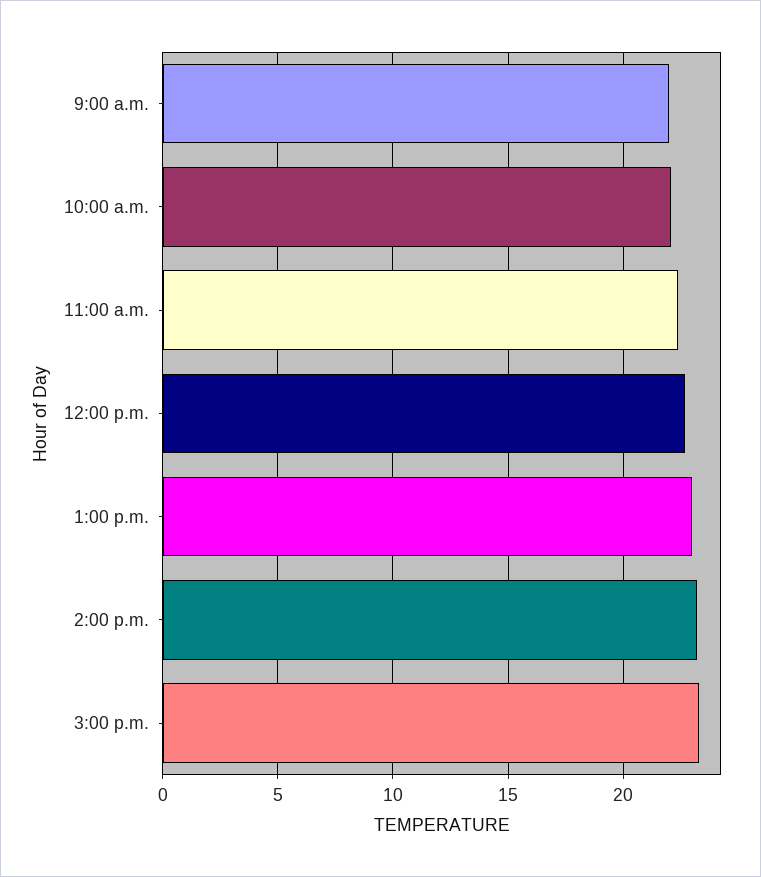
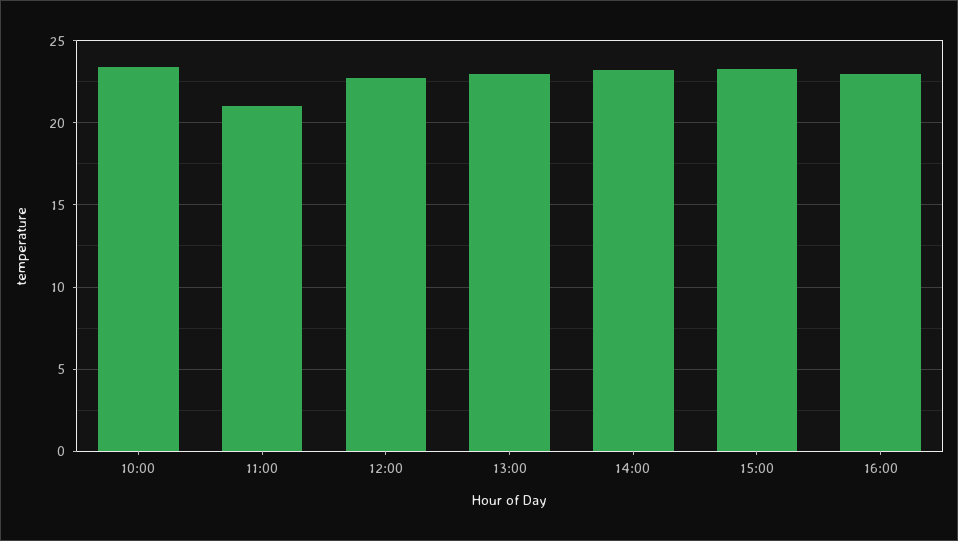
9:00 a.m.: 22 -> none
10:00 a.m.: 22 -> 23.5
11:00 a.m.: 22.5 -> 21
16:00: none -> 23

